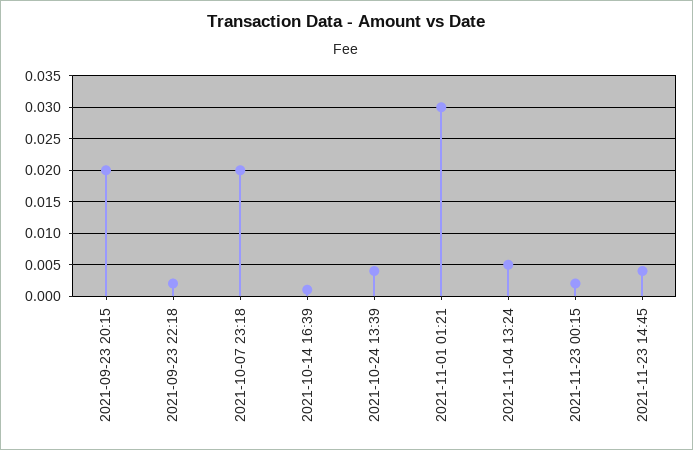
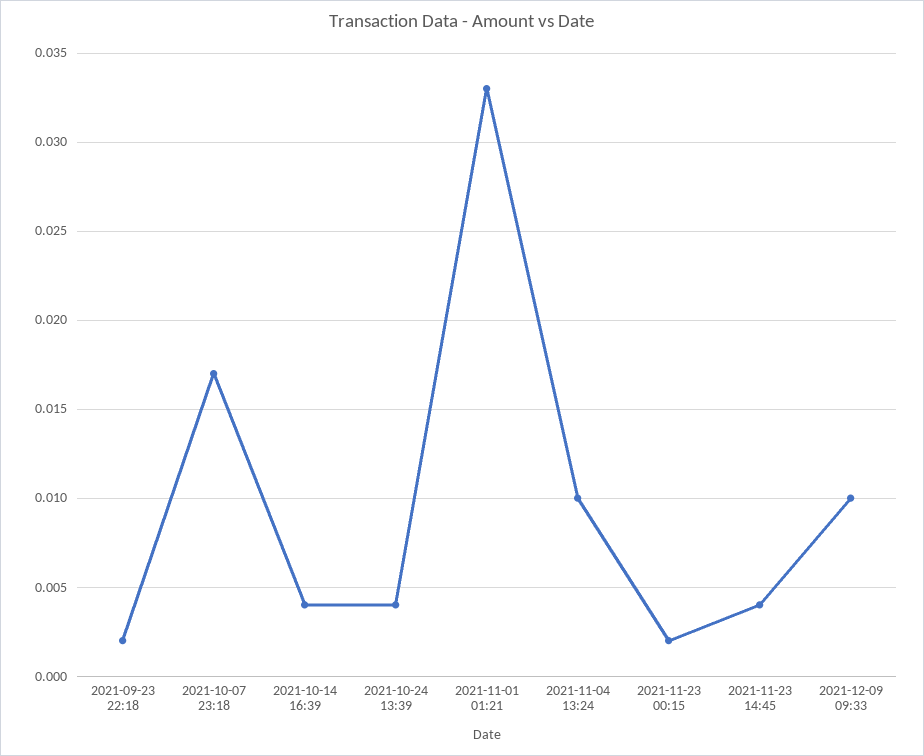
2021-09-23 20:15: 0.02 -> none
2021-10-07 23:18: 0.02 -> 0.017
2021-10-14 16:39: 0.001 -> 0.004
2021-11-01 01:21: 0.03 -> 0.033
2021-11-04 13:24: 0.005 -> 0.01
2021-12-09 09:33: none -> 0.01

